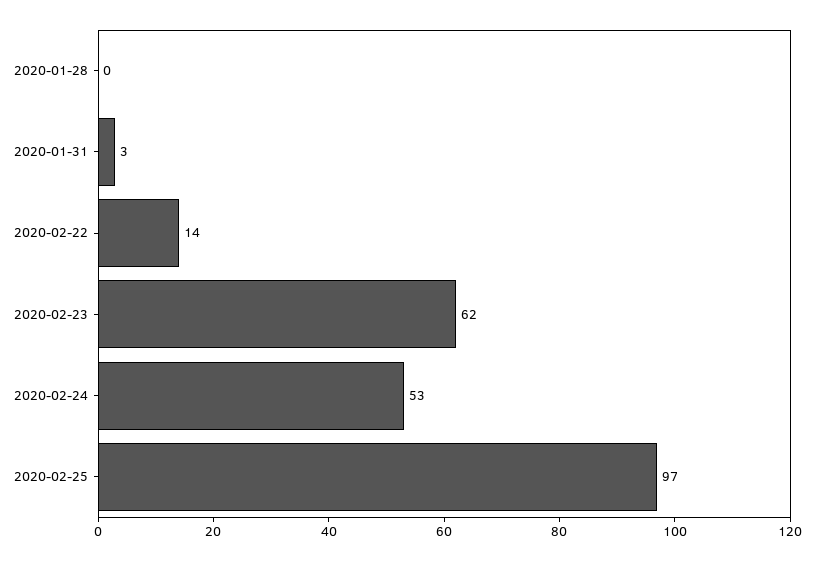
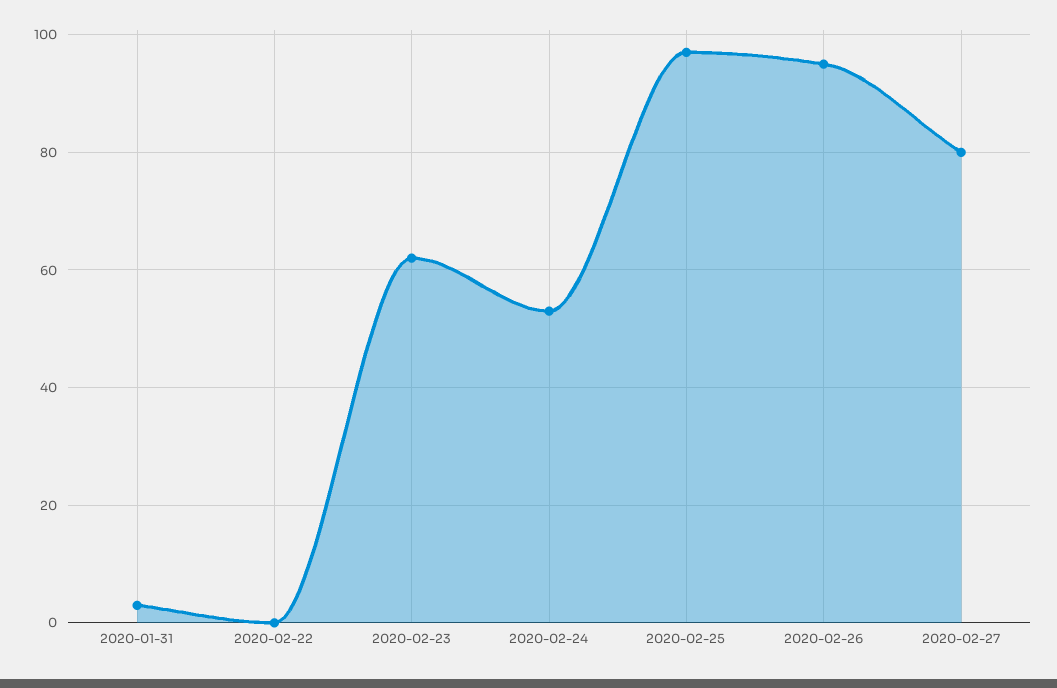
2020-01-28: 0 -> none
2020-02-22: 14 -> 0
2020-02-26: none -> 95
2020-02-27: none -> 80

